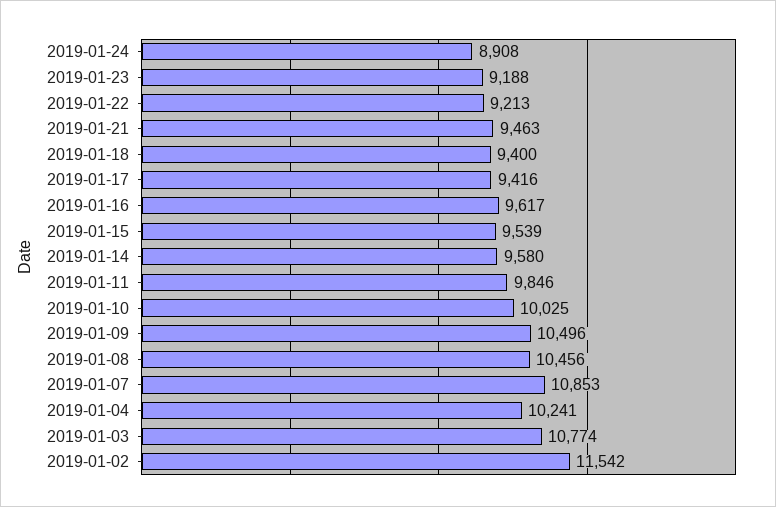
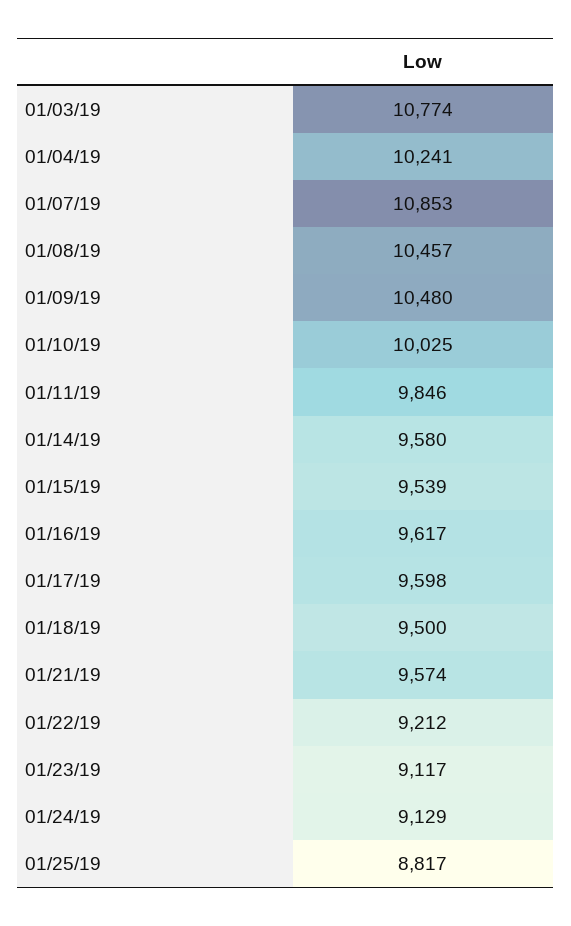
2019-01-24: 8908 -> 9129
2019-01-23: 9188 -> 9117
2019-01-22: 9213 -> 9212
2019-01-21: 9463 -> 9574
2019-01-18: 9400 -> 9500
2019-01-17: 9416 -> 9598
2019-01-09: 10496 -> 10480
2019-01-08: 10456 -> 10457
2019-01-02: 11542 -> none
01/25/19: none -> 8817

